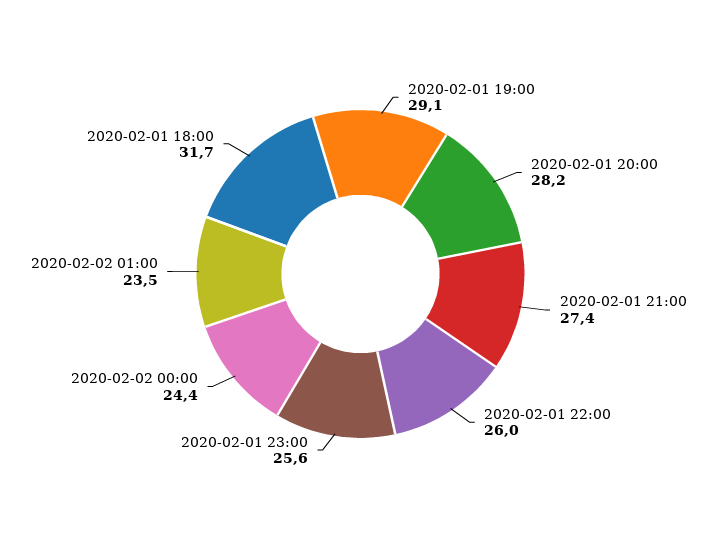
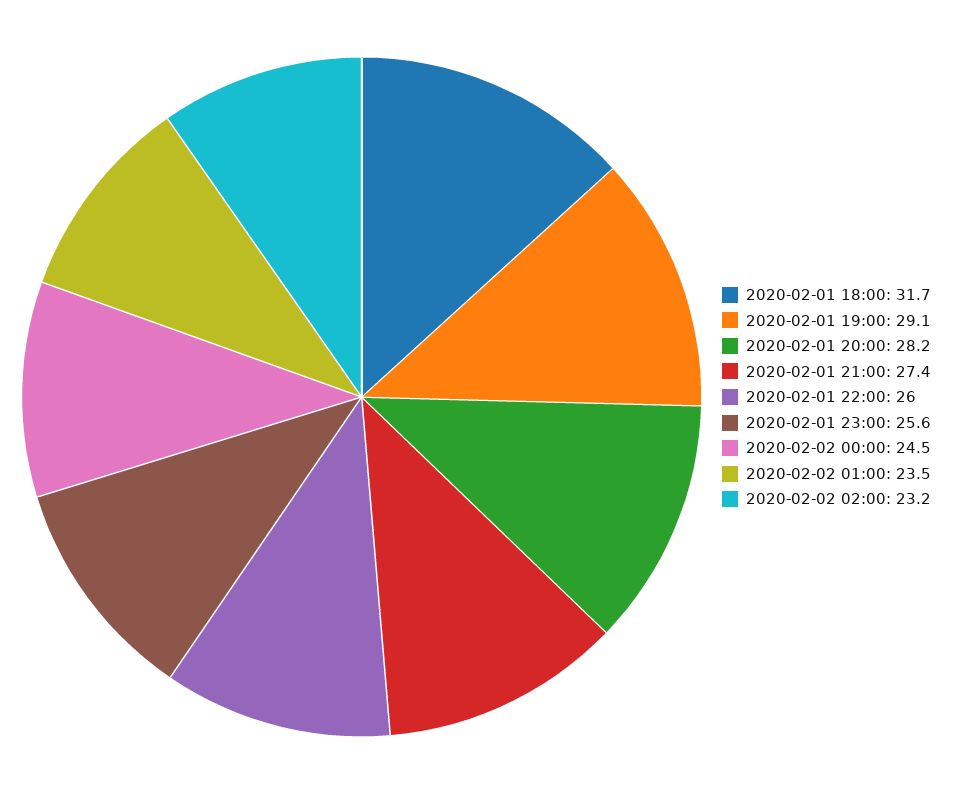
2020-02-02 00:00: 24.4 -> 24.5
2020-02-02 02:00: none -> 23.2

